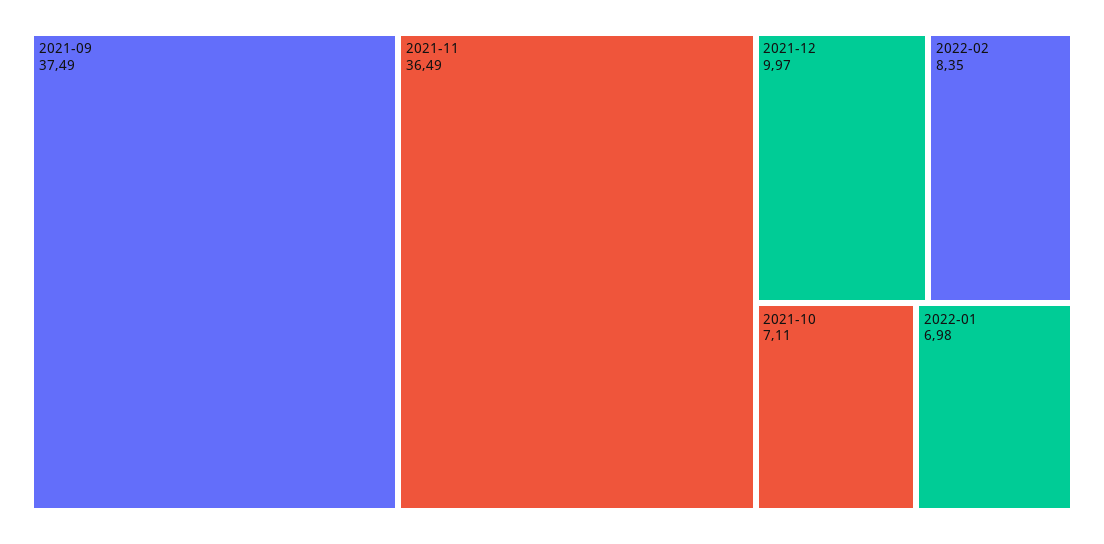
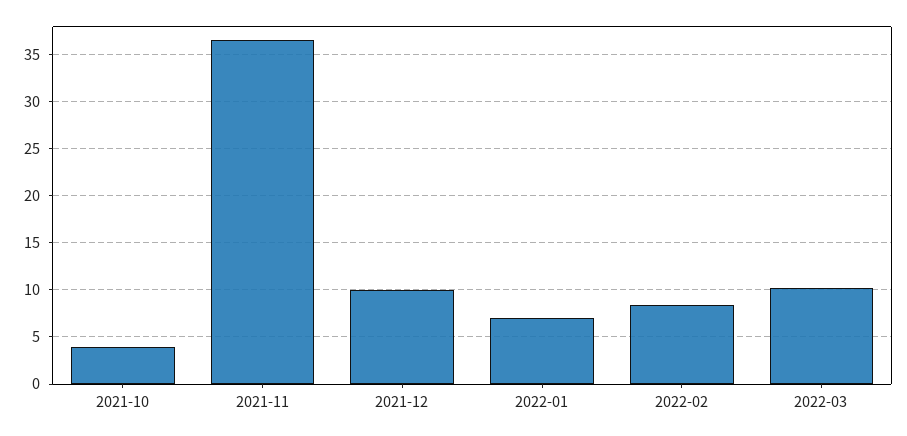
2021-09: 37.49 -> none
2021-10: 7.11 -> 4
2022-03: none -> 10

